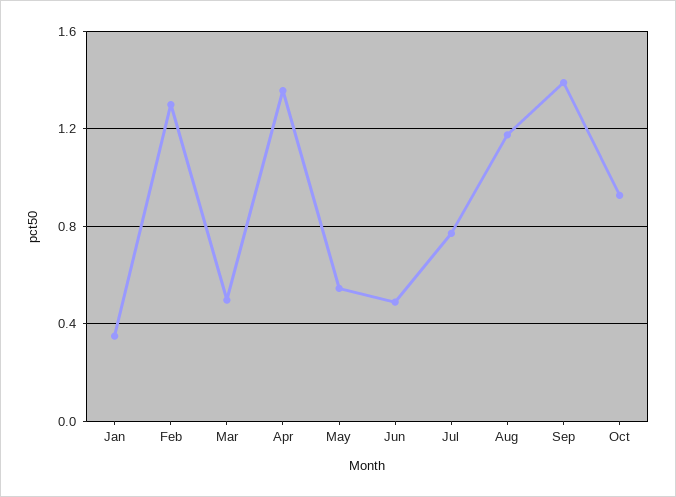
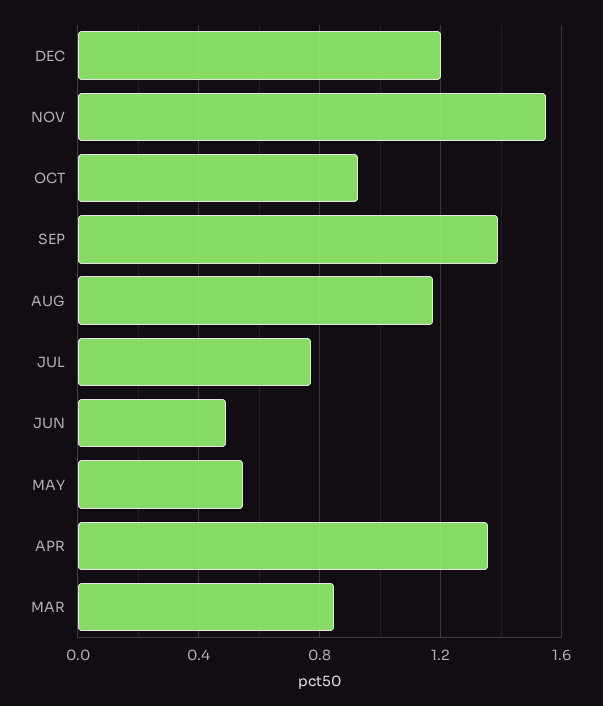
Jan: 0.35 -> none
Feb: 1.3 -> none
Mar: 0.5 -> 0.85
DEC: none -> 1.2
NOV: none -> 1.55

